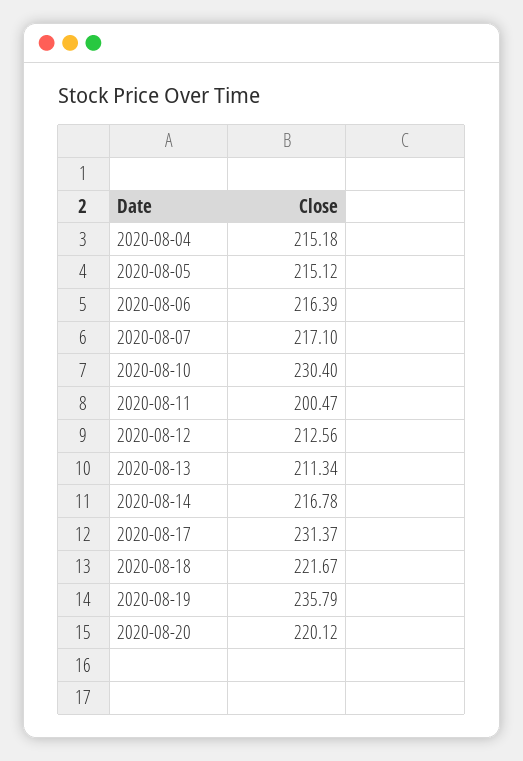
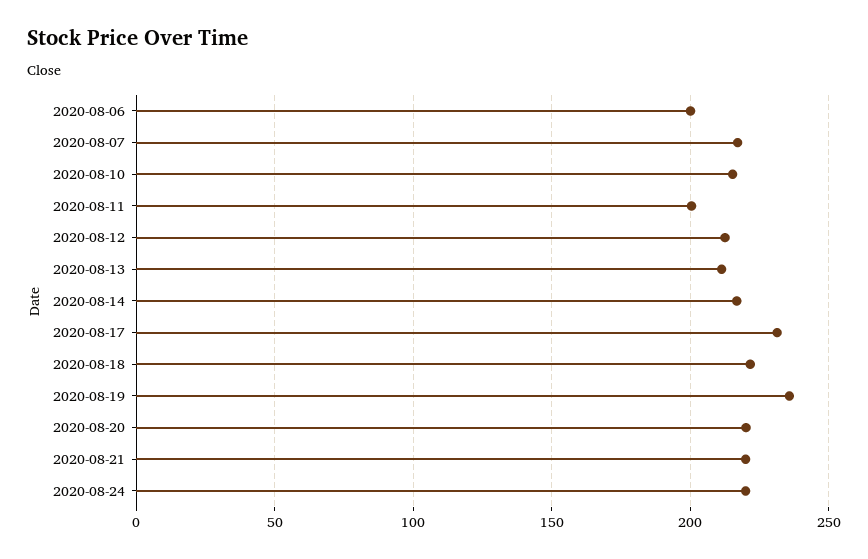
2020-08-04: 215.18 -> none
2020-08-05: 215.12 -> none
2020-08-06: 216.39 -> 200
2020-08-10: 230.4 -> 215
2020-08-21: none -> 220
2020-08-24: none -> 220

